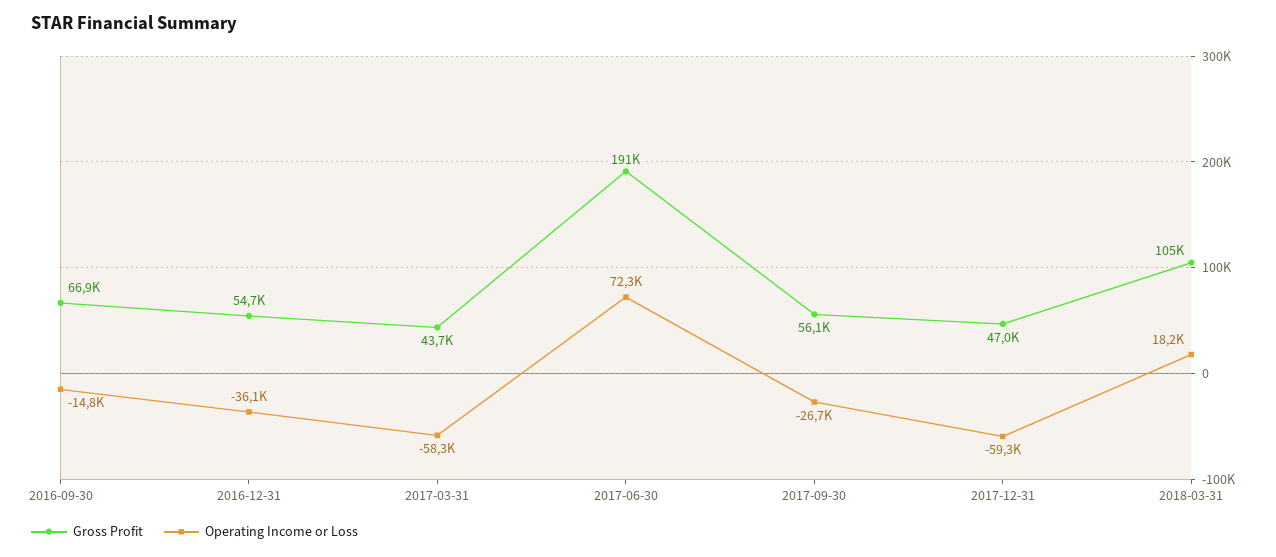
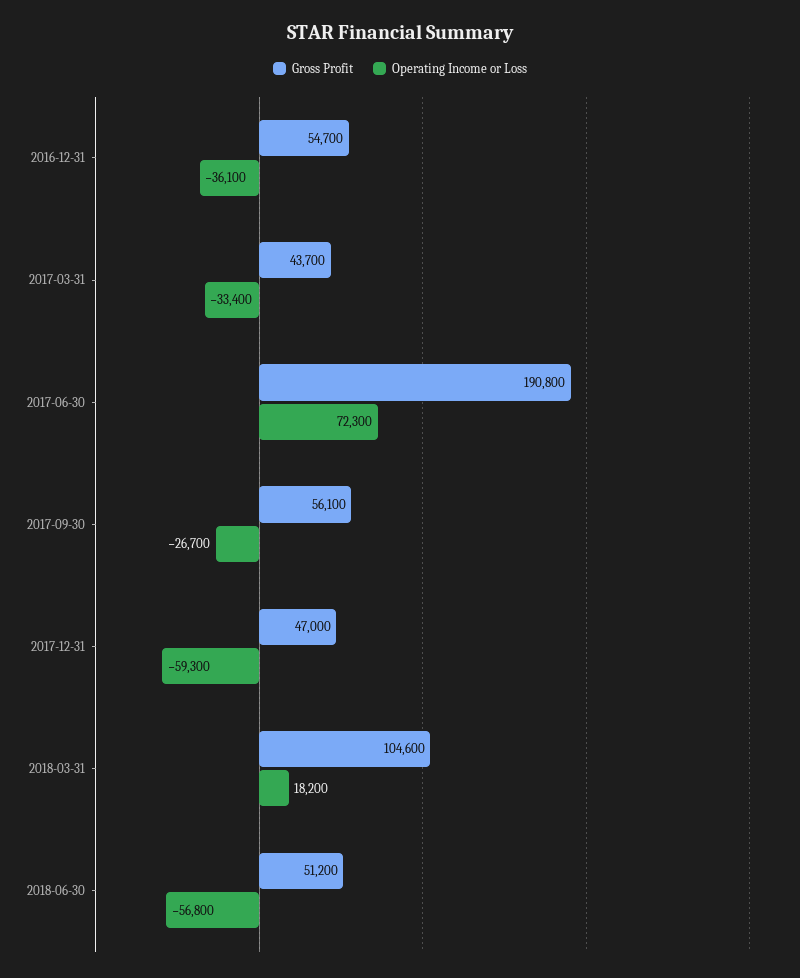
Gross Profit, 2016-09-30: 66900 -> none
Operating Income or Loss, 2016-09-30: -14800 -> none
Operating Income or Loss, 2017-03-31: -58300 -> -33400
Gross Profit, 2018-06-30: none -> 51200
Operating Income or Loss, 2018-06-30: none -> -56800

